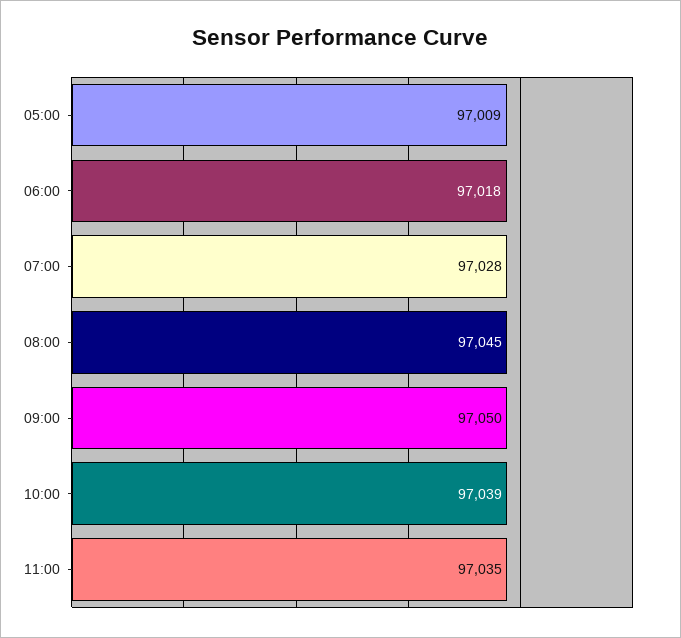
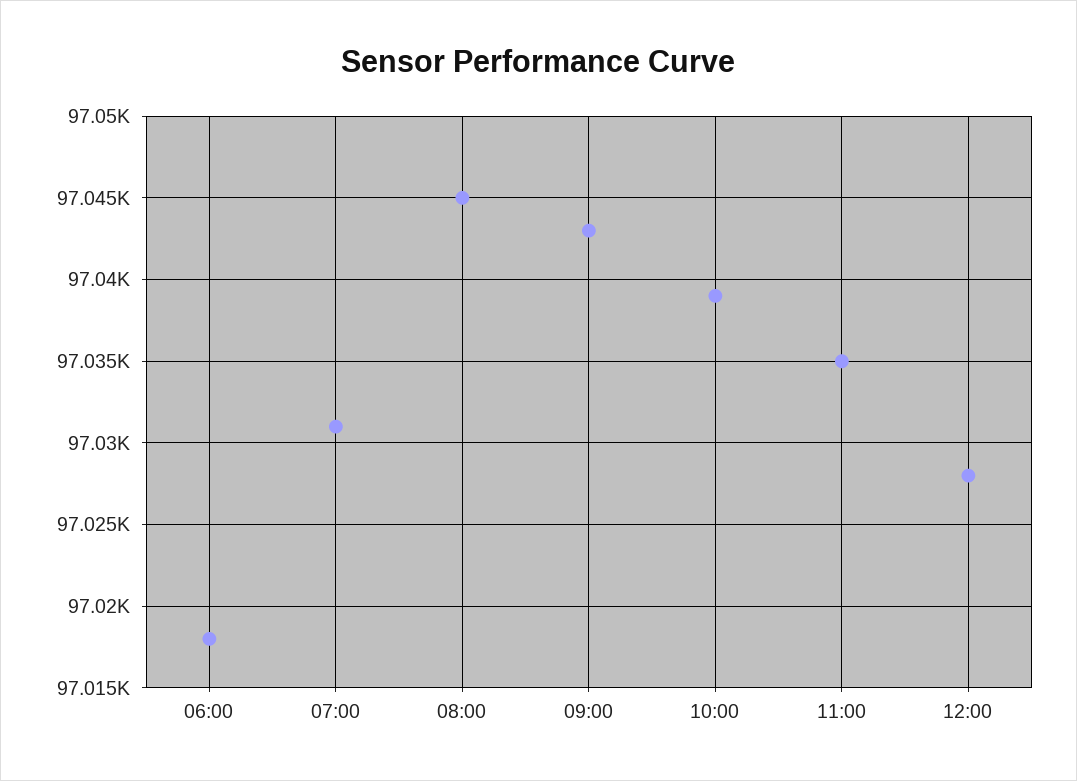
05:00: 97009 -> none
07:00: 97028 -> 97031
09:00: 97050 -> 97043
12:00: none -> 97028

